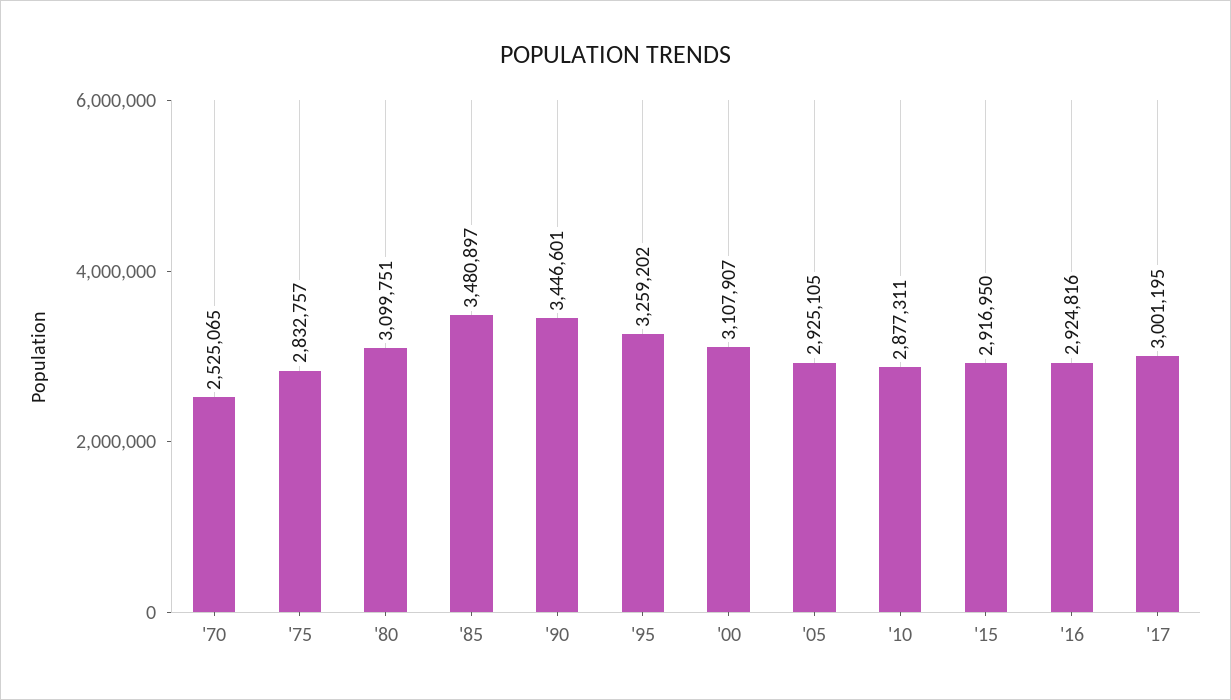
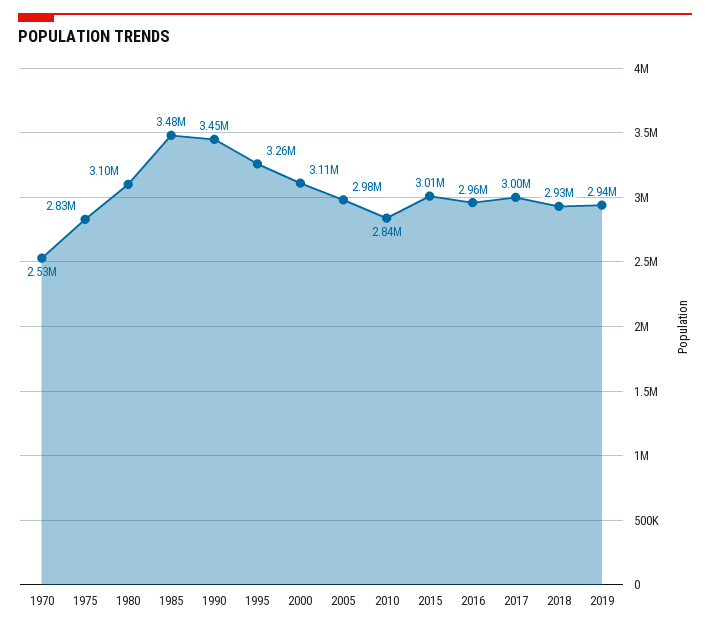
'05: 2925105 -> 2980000
'10: 2877311 -> 2840000
'15: 2916950 -> 3010000
'16: 2924816 -> 2960000
2018: none -> 2930000
2019: none -> 2940000

